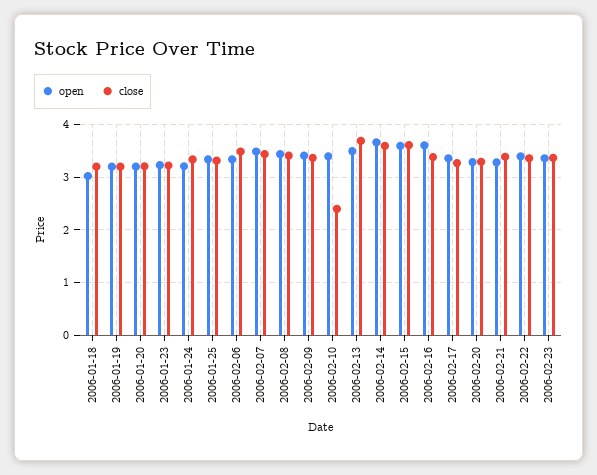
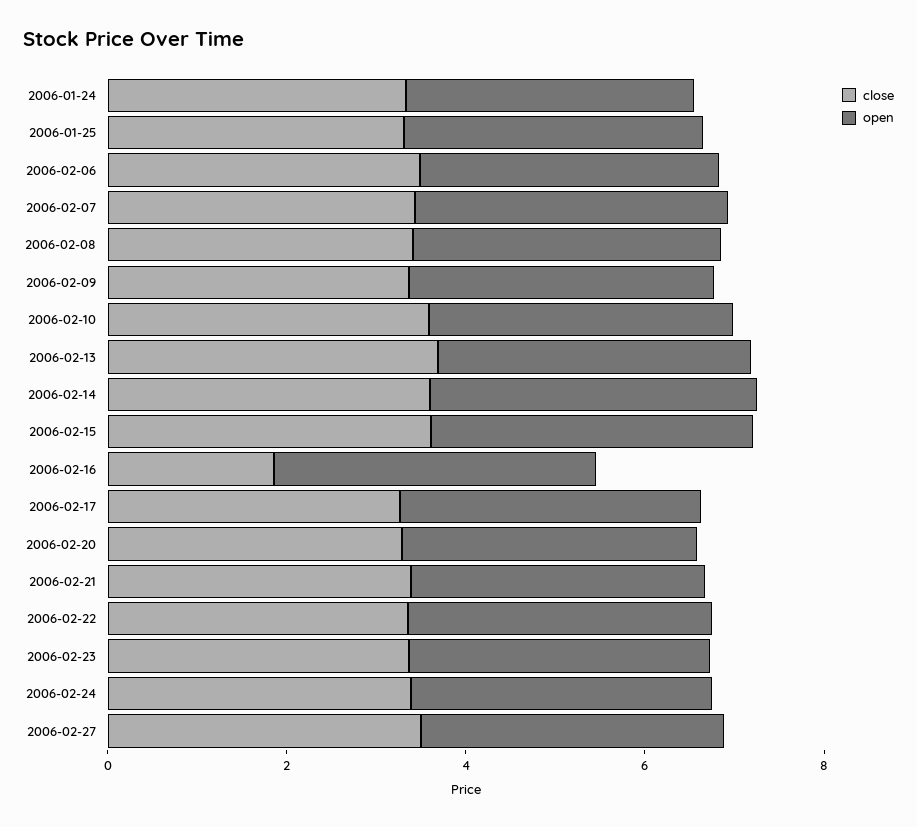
open, 2006-01-18: 3 -> none
close, 2006-01-18: 3.2 -> none
open, 2006-01-19: 3.2 -> none
close, 2006-01-19: 3.2 -> none
open, 2006-01-20: 3.2 -> none
close, 2006-01-20: 3.2 -> none
open, 2006-01-23: 3.2 -> none
close, 2006-01-23: 3.2 -> none
close, 2006-02-10: 2.4 -> 3.5
close, 2006-02-16: 3.4 -> 2
close, 2006-02-24: none -> 3.5
open, 2006-02-24: none -> 3.5
close, 2006-02-27: none -> 3.5
open, 2006-02-27: none -> 3.5

